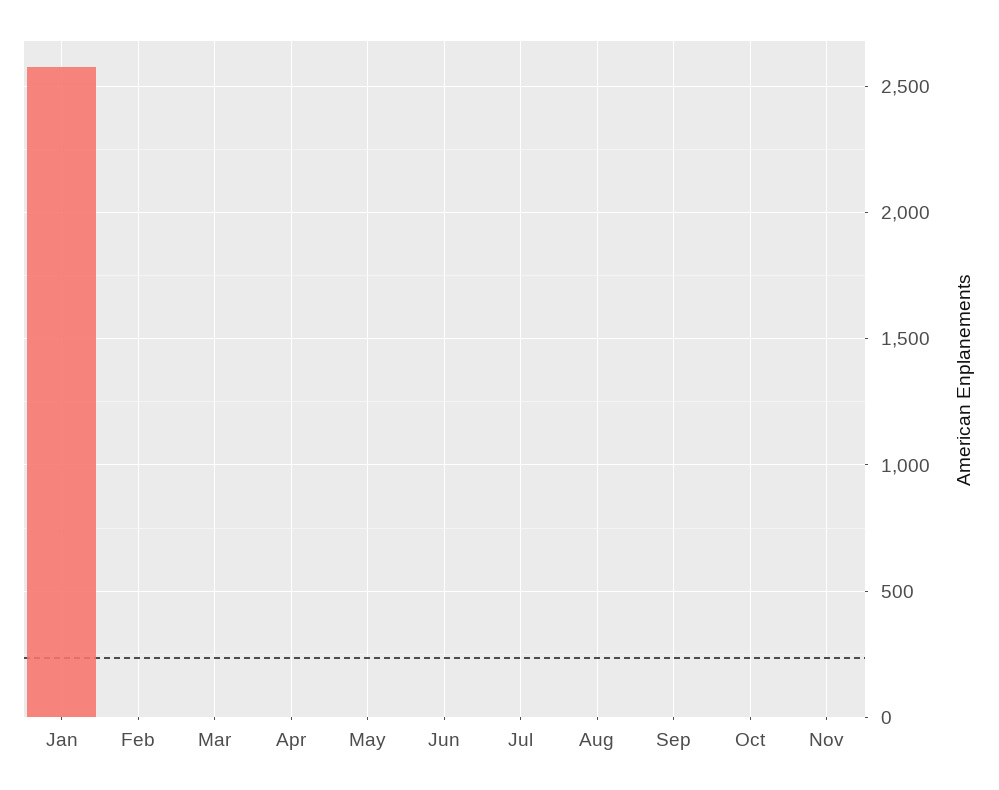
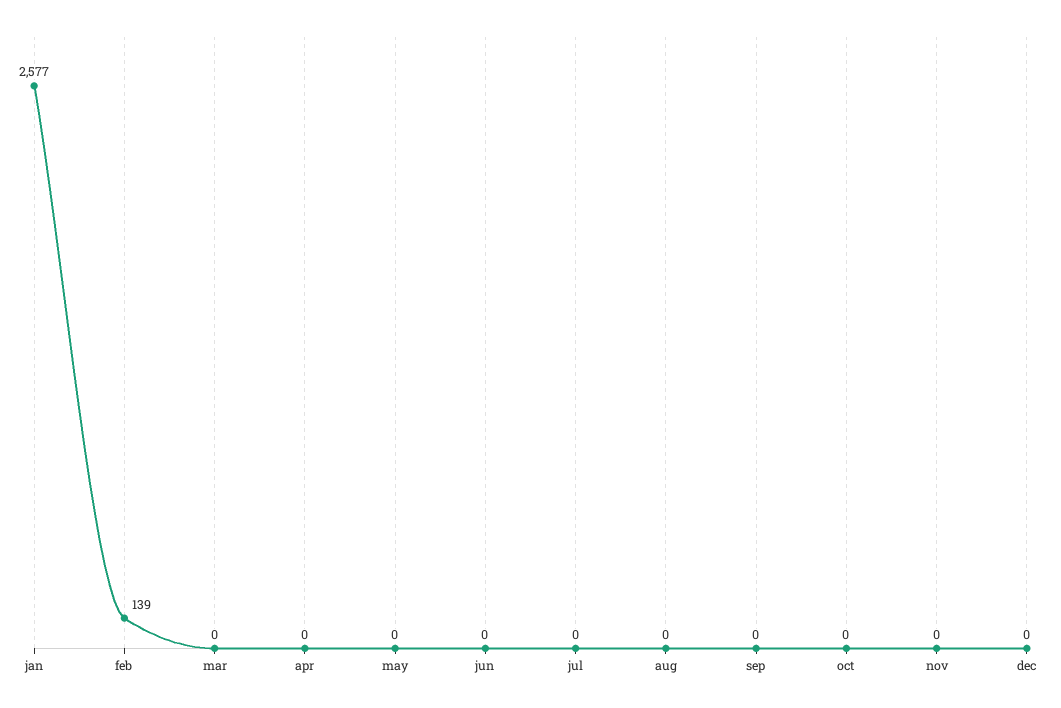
Feb: 0 -> 139
dec: none -> 0

